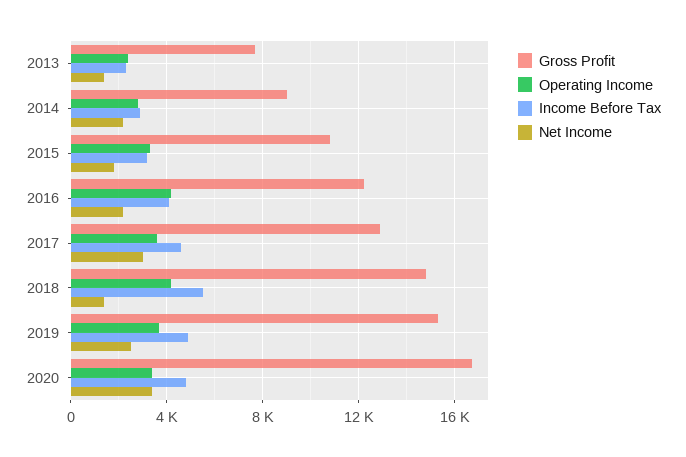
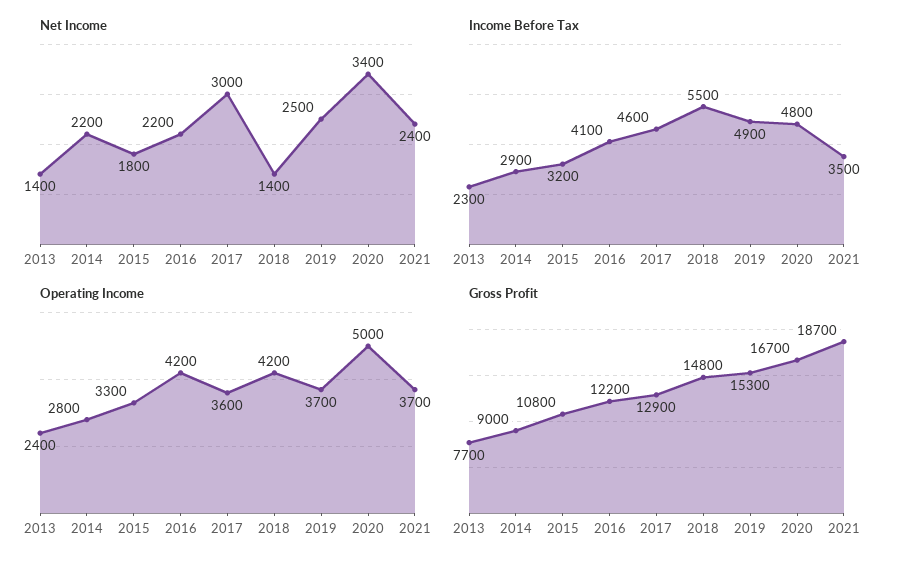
Operating Income, 2020: 3500 -> 5000
Net Income, 2021: none -> 2400
Income Before Tax, 2021: none -> 3500
Operating Income, 2021: none -> 3700
Gross Profit, 2021: none -> 18700

